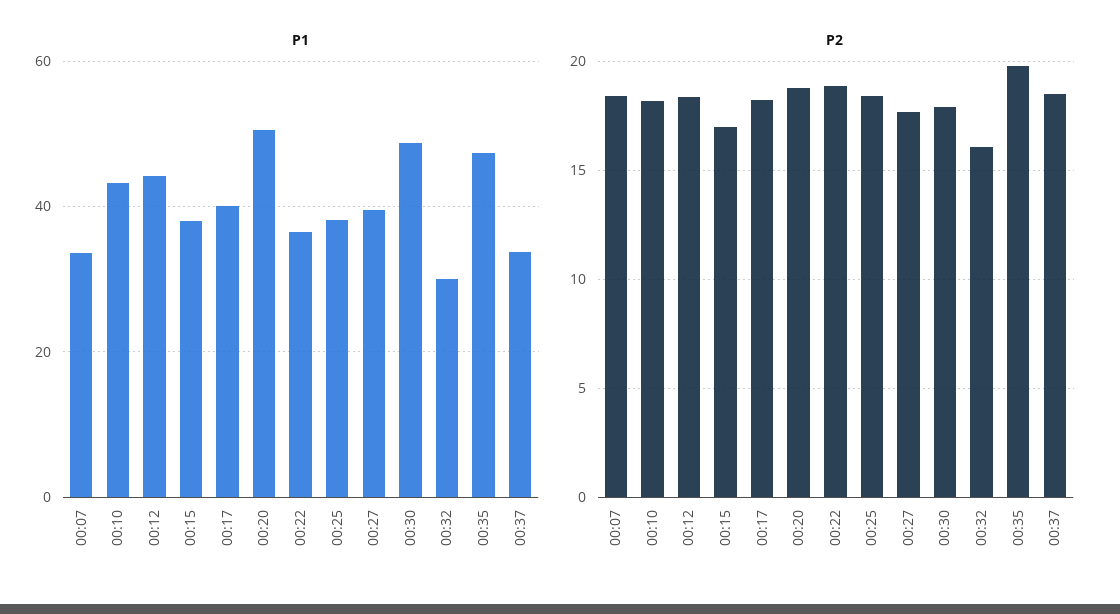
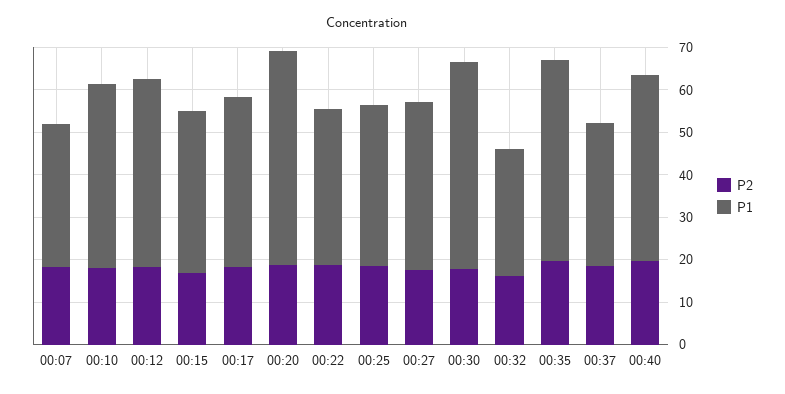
P2, 00:40: none -> 20
P1, 00:40: none -> 44

